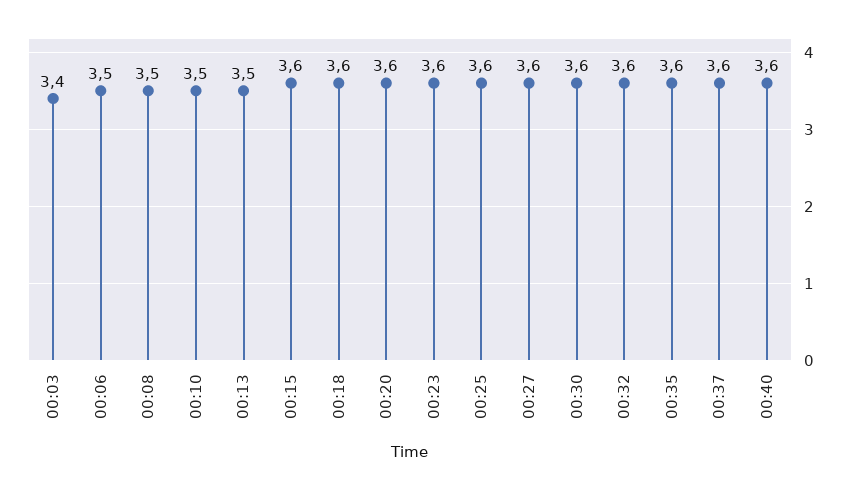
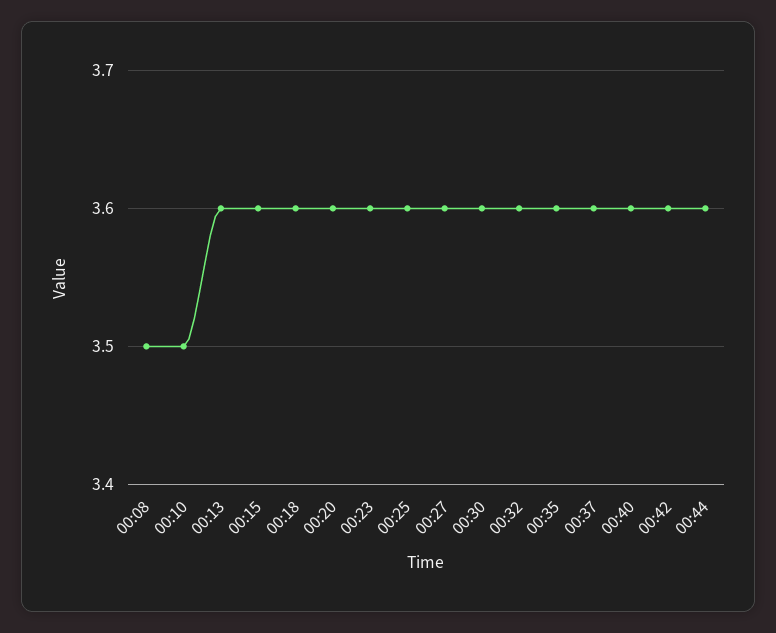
00:03: 3.4 -> none
00:06: 3.5 -> none
00:13: 3.5 -> 3.6
00:42: none -> 3.6
00:44: none -> 3.6

